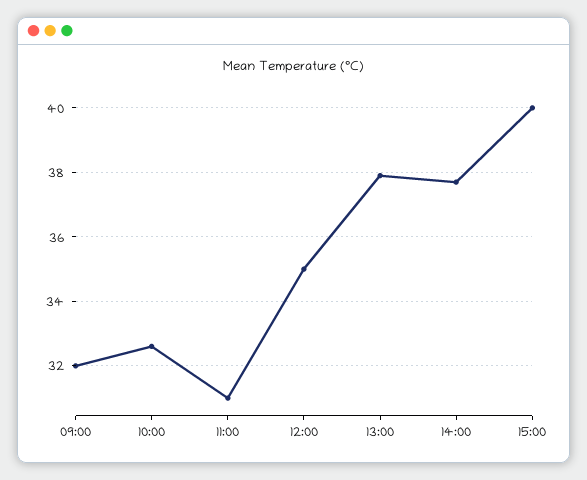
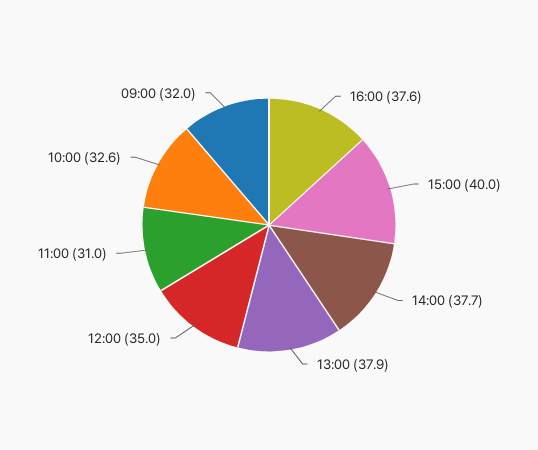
16:00: none -> 37.6

